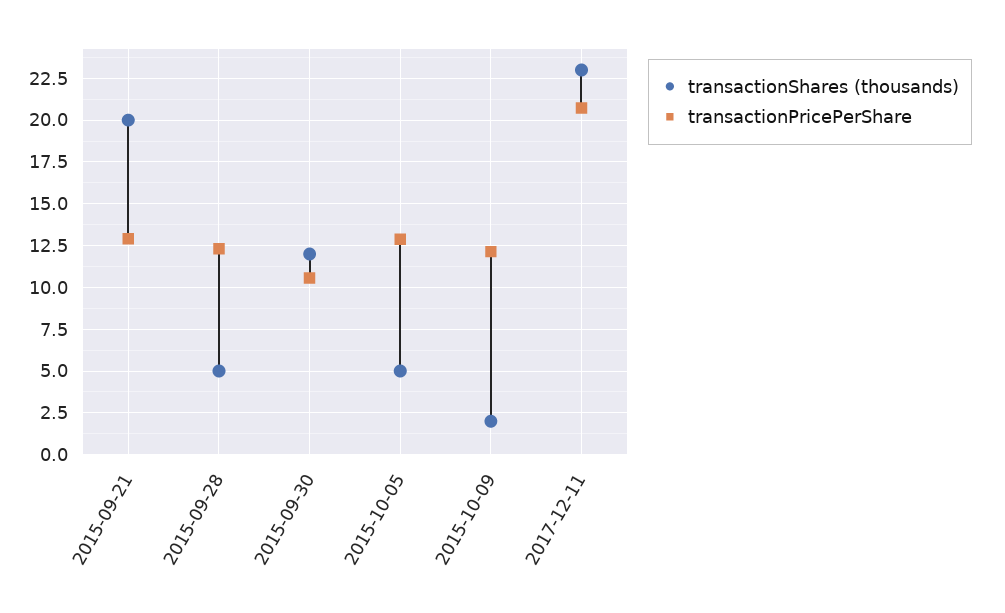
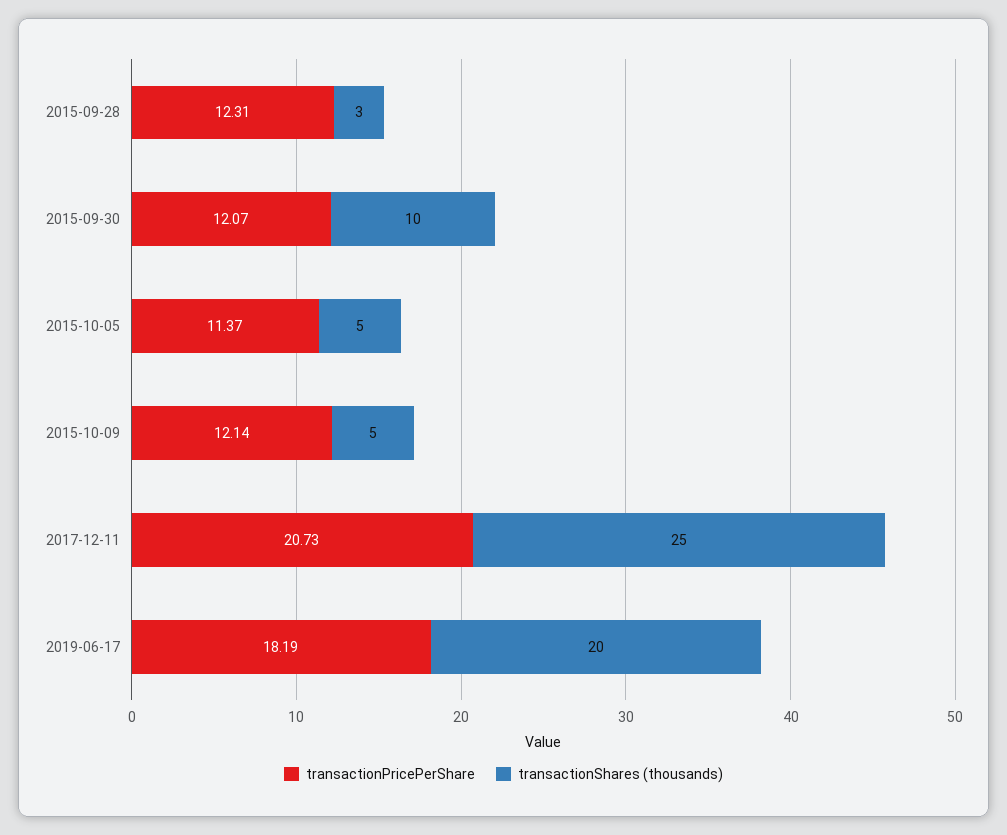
transactionShares (thousands), 2015-09-21: 20 -> none
transactionPricePerShare, 2015-09-21: 13 -> none
transactionShares (thousands), 2015-09-28: 5 -> 3
transactionShares (thousands), 2015-09-30: 12 -> 10
transactionPricePerShare, 2015-09-30: 10.5 -> 12.07
transactionPricePerShare, 2015-10-05: 13 -> 11.37
transactionShares (thousands), 2015-10-09: 2 -> 5
transactionShares (thousands), 2017-12-11: 23 -> 25
transactionPricePerShare, 2019-06-17: none -> 18.19
transactionShares (thousands), 2019-06-17: none -> 20

